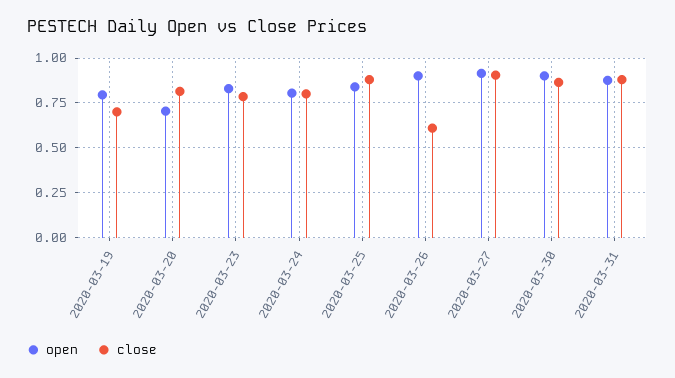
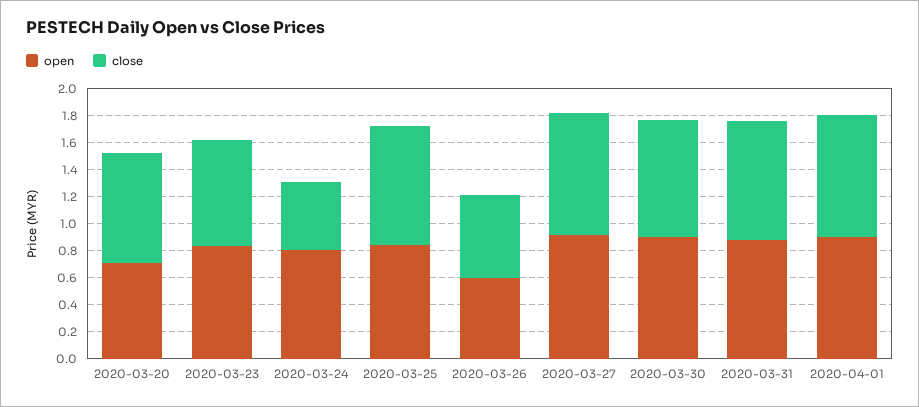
open, 2020-03-19: 0.8 -> none
close, 2020-03-19: 0.7 -> none
close, 2020-03-24: 0.8 -> 0.5
open, 2020-03-26: 0.9 -> 0.6
open, 2020-04-01: none -> 0.9
close, 2020-04-01: none -> 0.9

